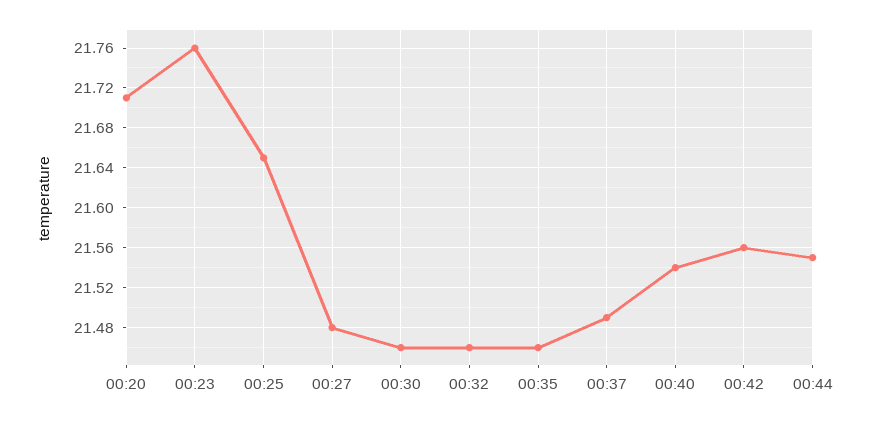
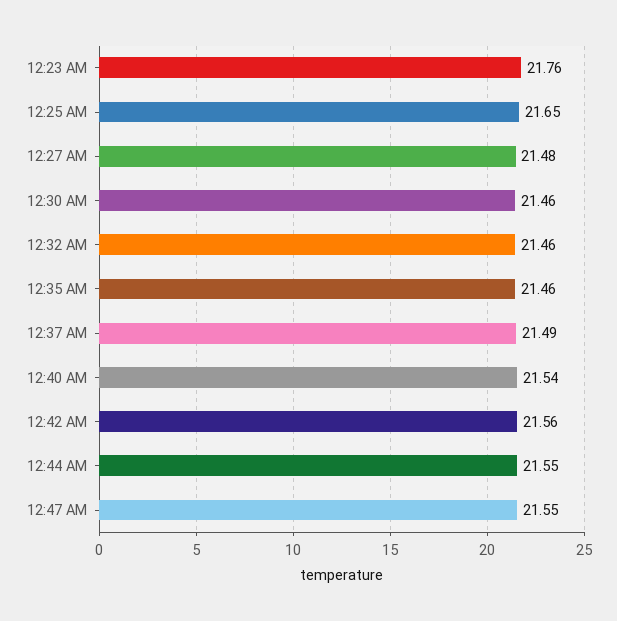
00:20: 21.71 -> none
12:47 AM: none -> 21.55

